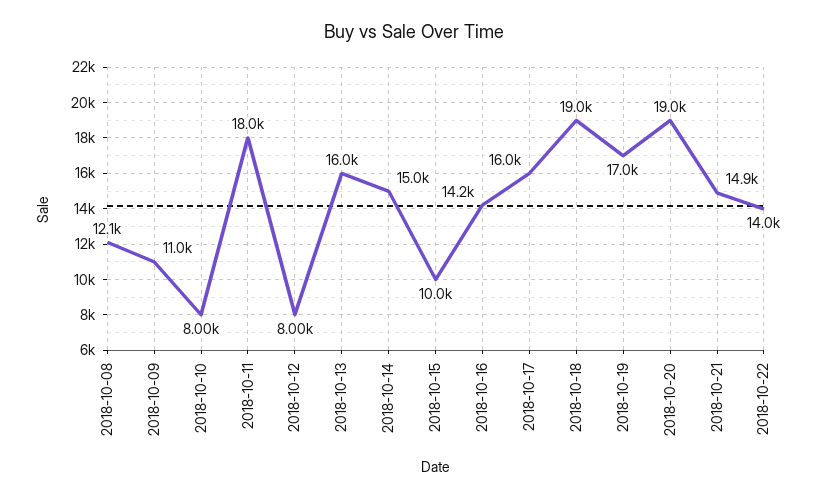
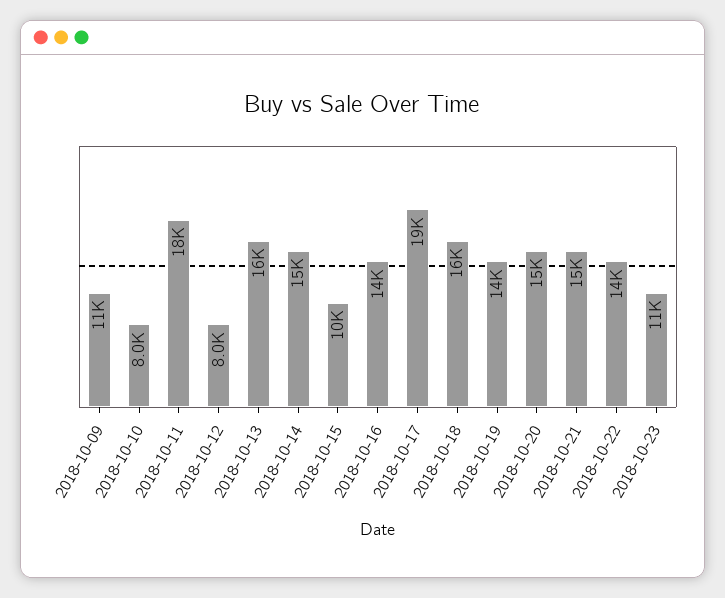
2018-10-08: 12100 -> none
2018-10-17: 16000 -> 19000
2018-10-18: 19000 -> 16000
2018-10-19: 17000 -> 14000
2018-10-20: 19000 -> 15000
2018-10-23: none -> 11000

